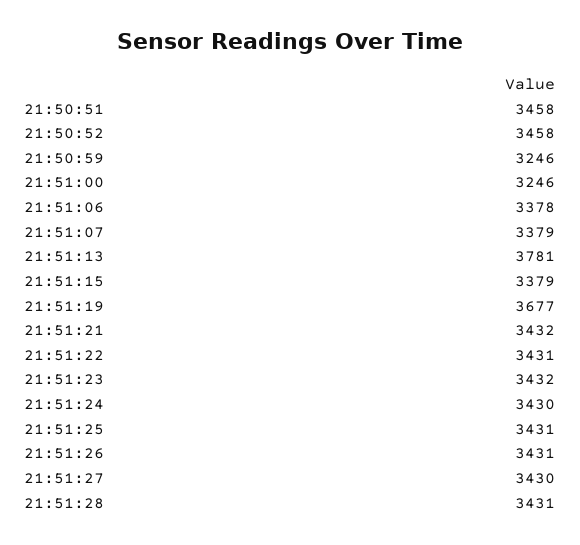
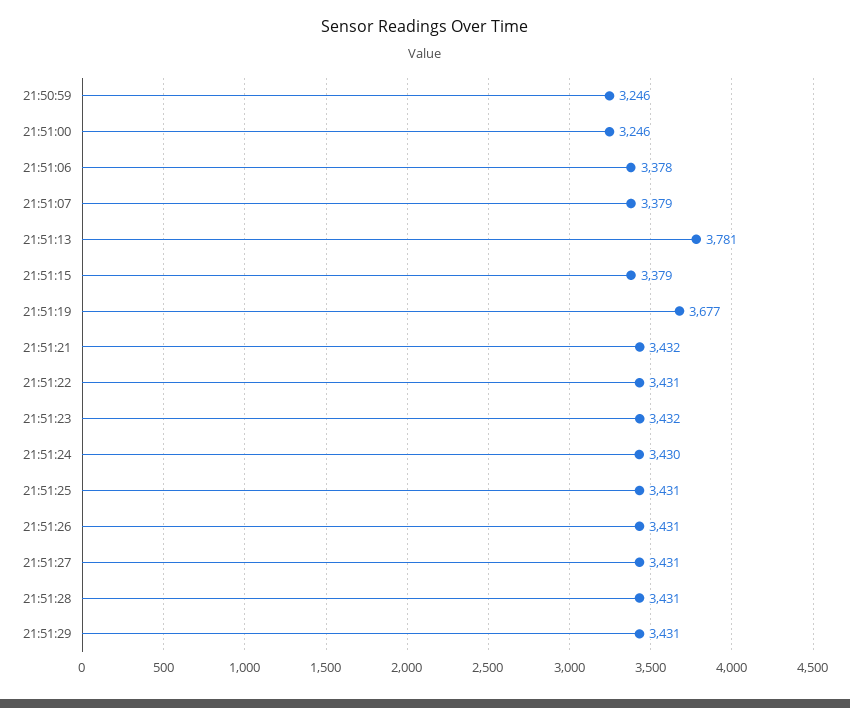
21:50:51: 3458 -> none
21:50:52: 3458 -> none
21:51:27: 3430 -> 3431
21:51:29: none -> 3431

